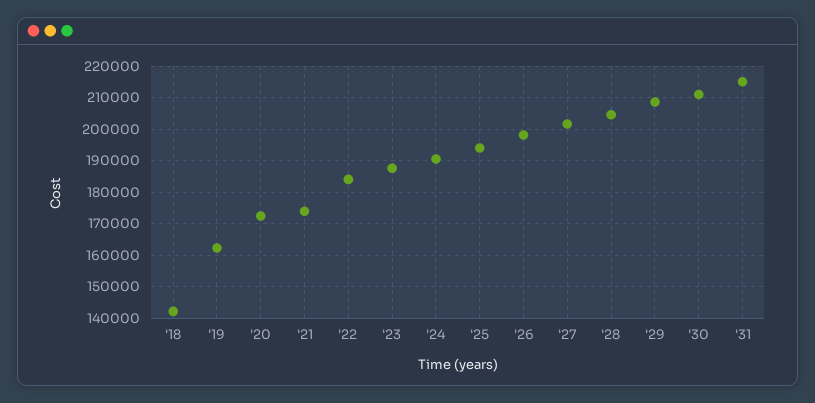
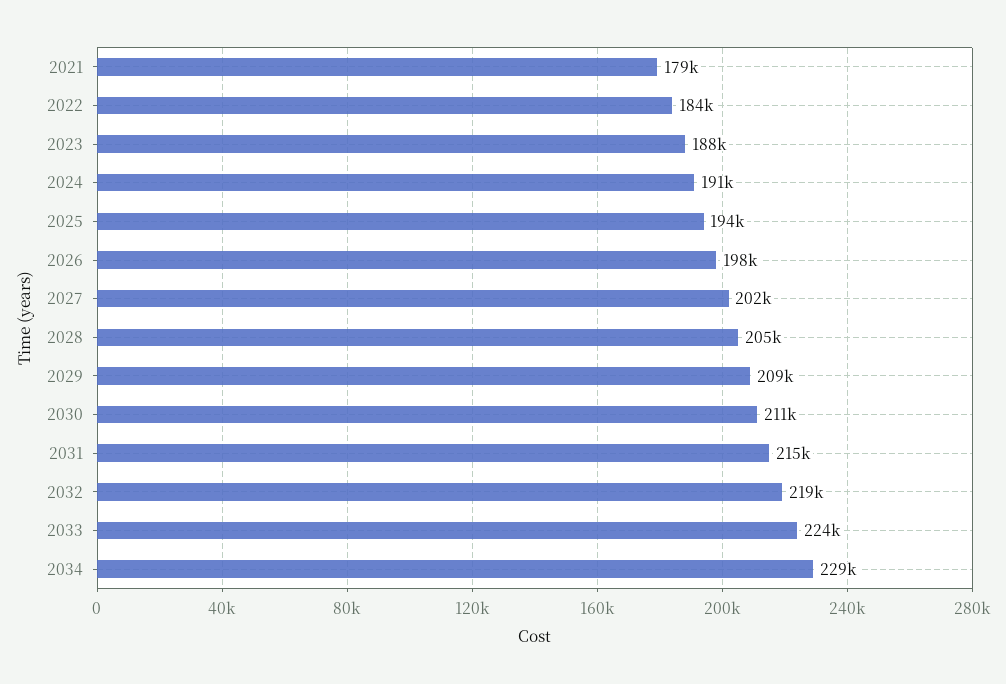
'18: 142000 -> none
'19: 162000 -> none
'20: 172000 -> none
'21: 174000 -> 179000
2032: none -> 219000
2033: none -> 224000
2034: none -> 229000

